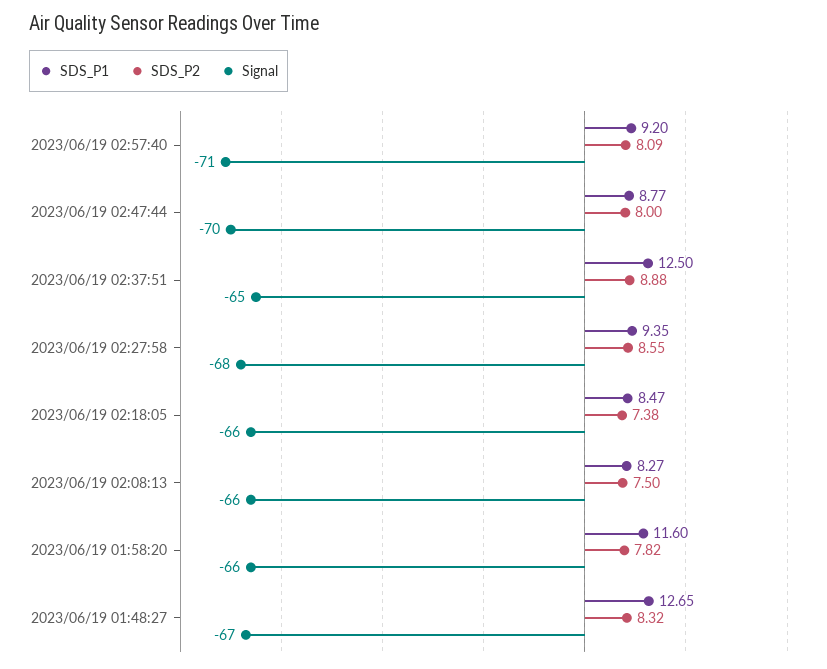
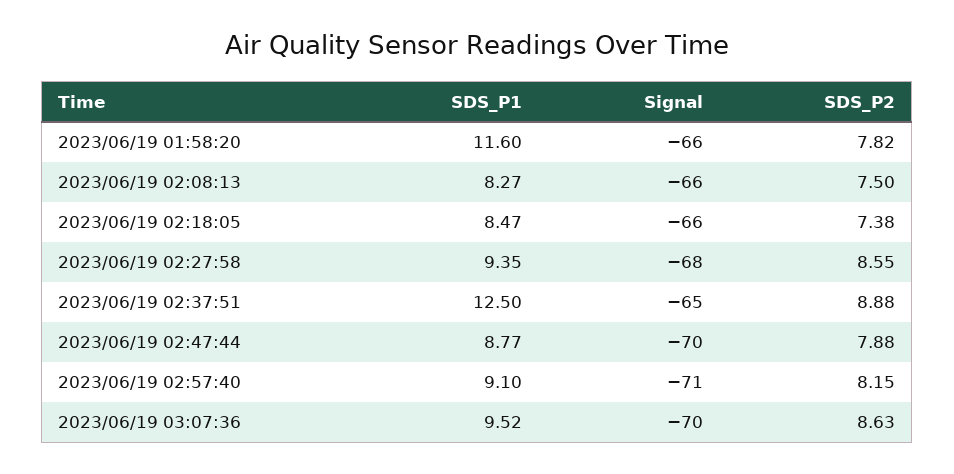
SDS_P1, 2023/06/19 02:57:40: 9.2 -> 9.1
SDS_P2, 2023/06/19 02:57:40: 8.09 -> 8.15
SDS_P2, 2023/06/19 02:47:44: 8 -> 7.88
SDS_P1, 2023/06/19 01:48:27: 12.65 -> none
SDS_P2, 2023/06/19 01:48:27: 8.32 -> none
Signal, 2023/06/19 01:48:27: -67 -> none
SDS_P1, 2023/06/19 03:07:36: none -> 9.52
Signal, 2023/06/19 03:07:36: none -> -70
SDS_P2, 2023/06/19 03:07:36: none -> 8.63

